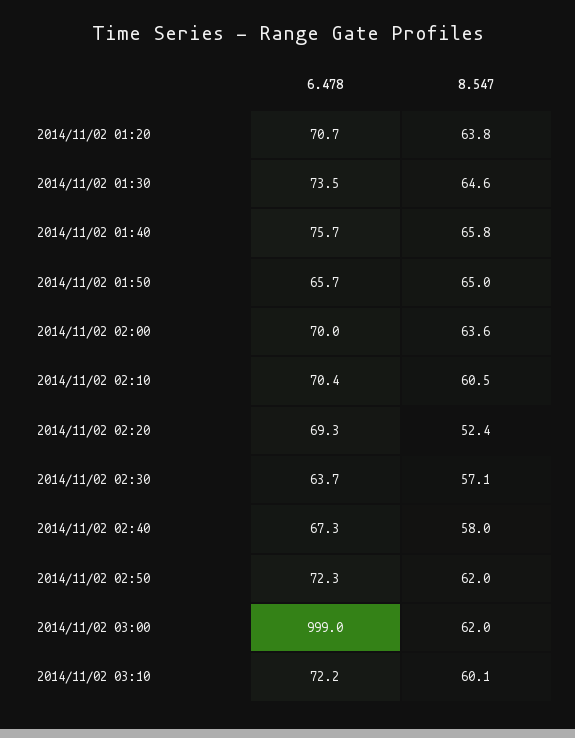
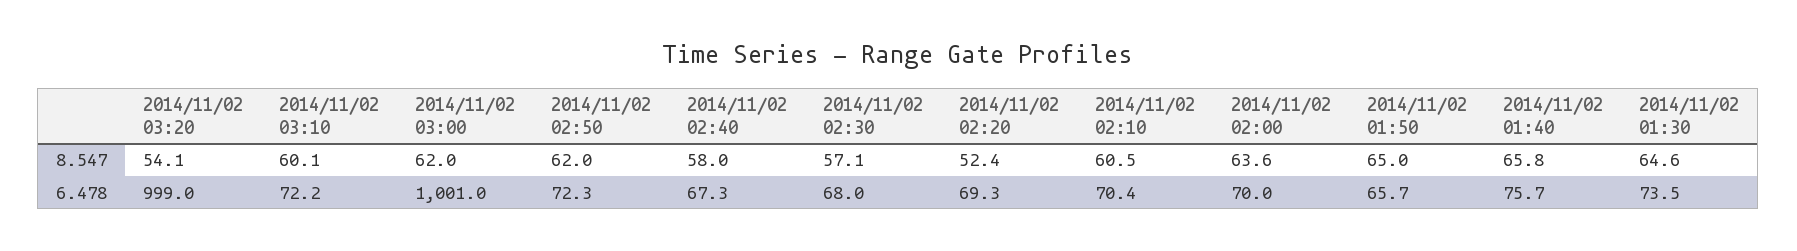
6.478, 2014/11/02 01:20: 70.7 -> none
8.547, 2014/11/02 01:20: 63.8 -> none
6.478, 2014/11/02 02:30: 63.7 -> 68
6.478, 2014/11/02 03:00: 999 -> 1001
8.547, 2014/11/02 03:20: none -> 54.1
6.478, 2014/11/02 03:20: none -> 999

